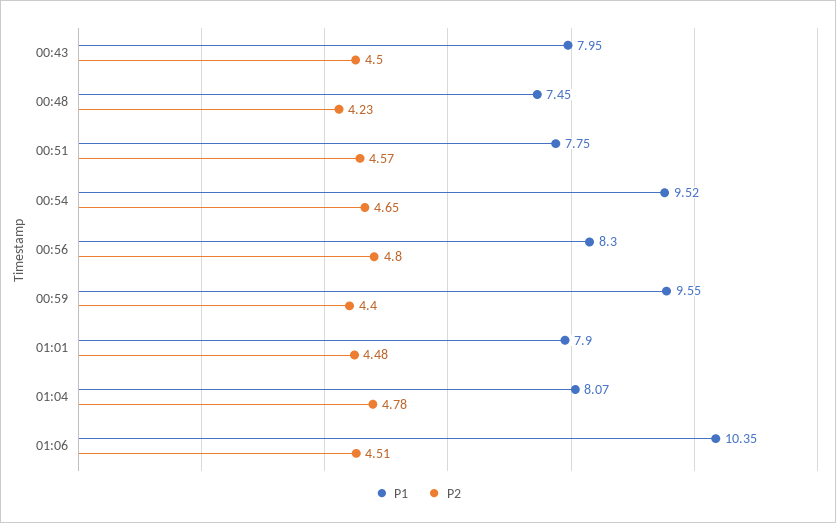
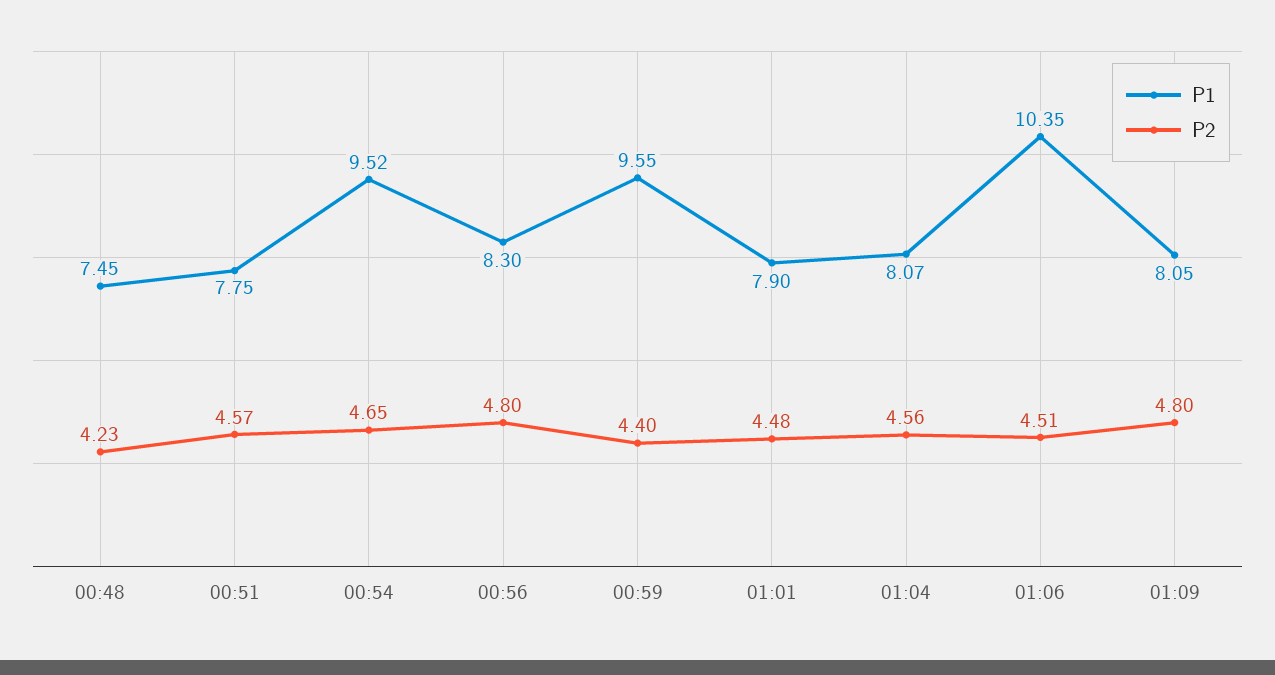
P1, 00:43: 7.95 -> none
P2, 00:43: 4.5 -> none
P2, 01:04: 4.78 -> 4.56
P1, 01:09: none -> 8.05
P2, 01:09: none -> 4.8

